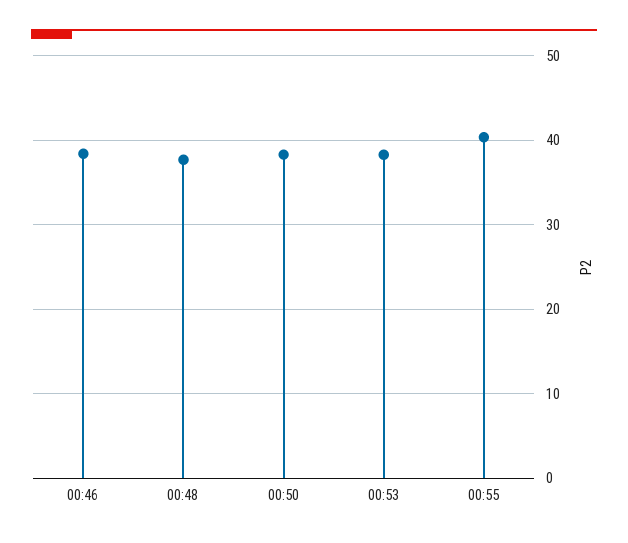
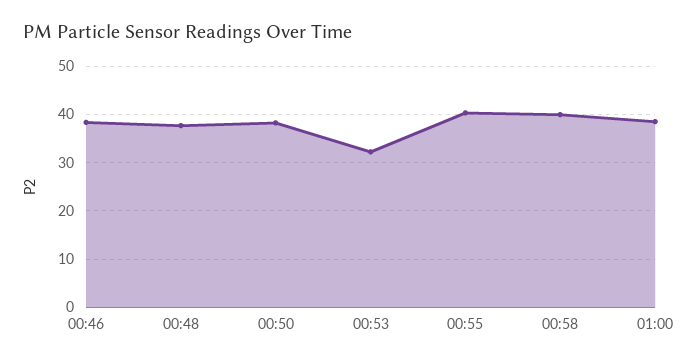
00:53: 38 -> 32
00:58: none -> 40
01:00: none -> 38

